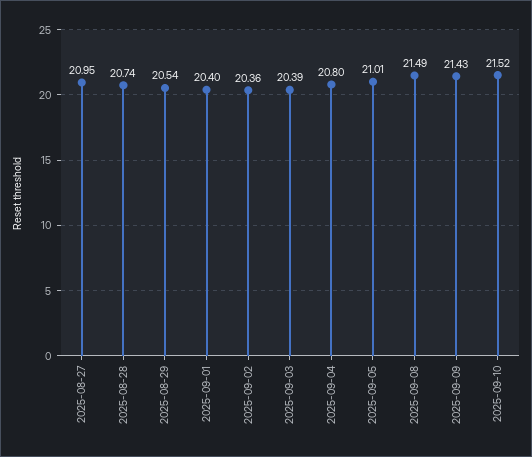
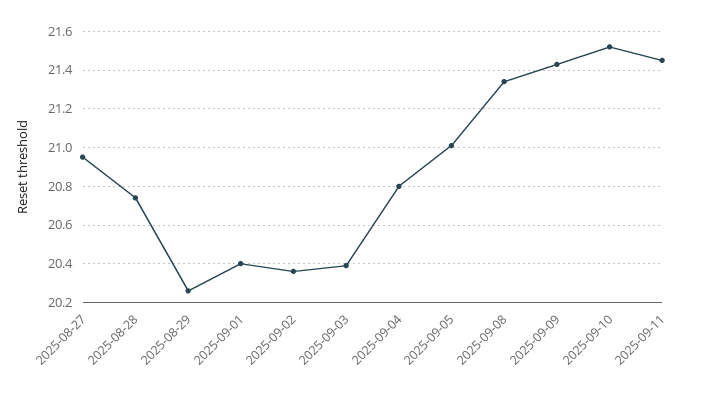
2025-08-29: 20.54 -> 20.25
2025-09-08: 21.49 -> 21.35
2025-09-11: none -> 21.45

